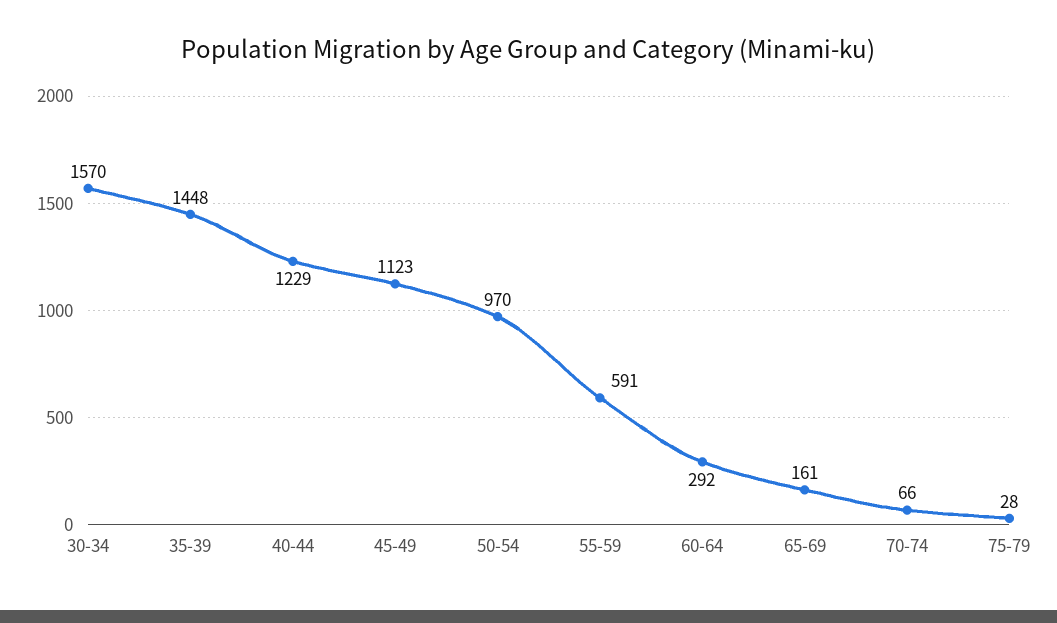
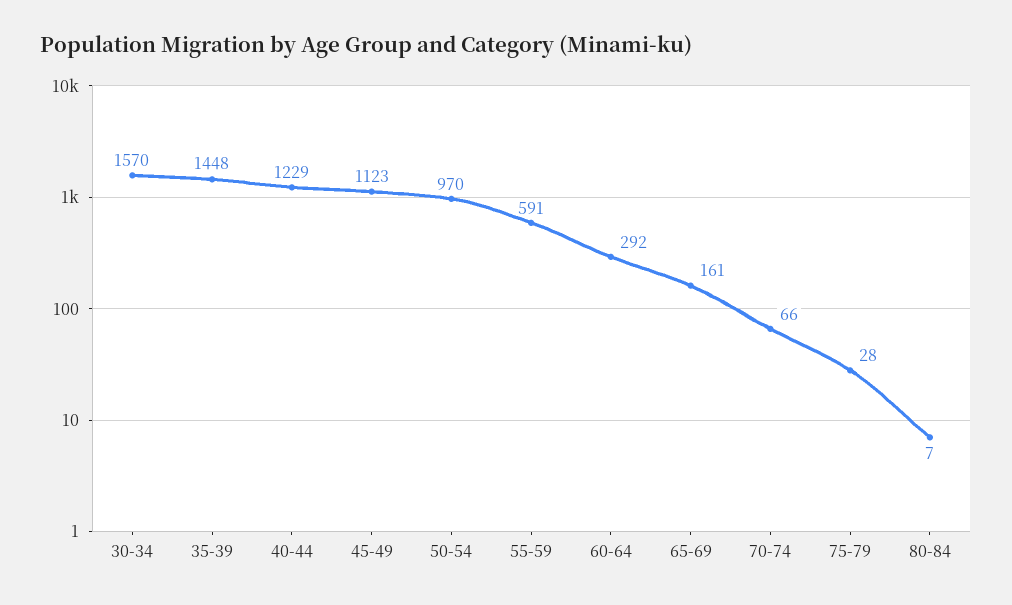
80-84: none -> 7

